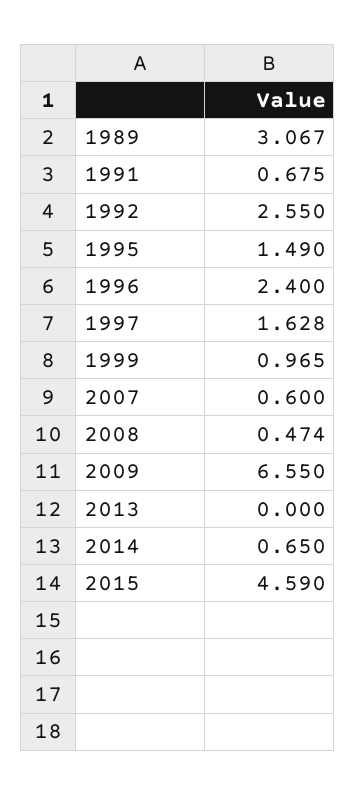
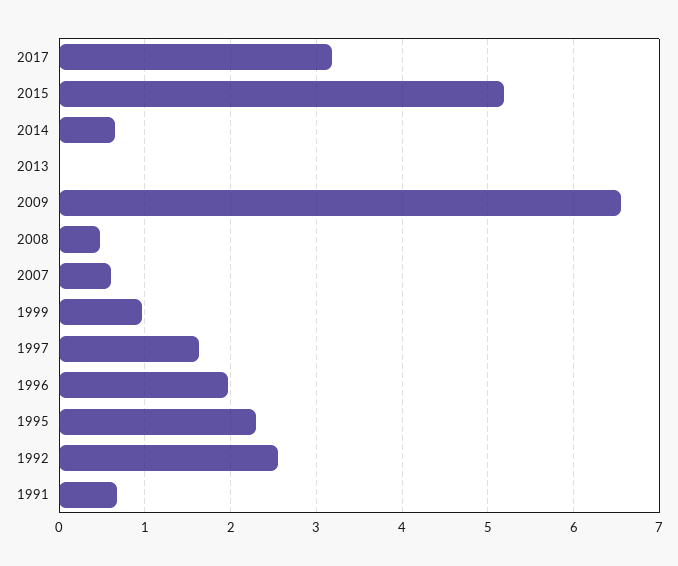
1989: 3.067 -> none
1995: 1.49 -> 2.3
1996: 2.4 -> 2
2015: 4.59 -> 5.2
2017: none -> 3.2

